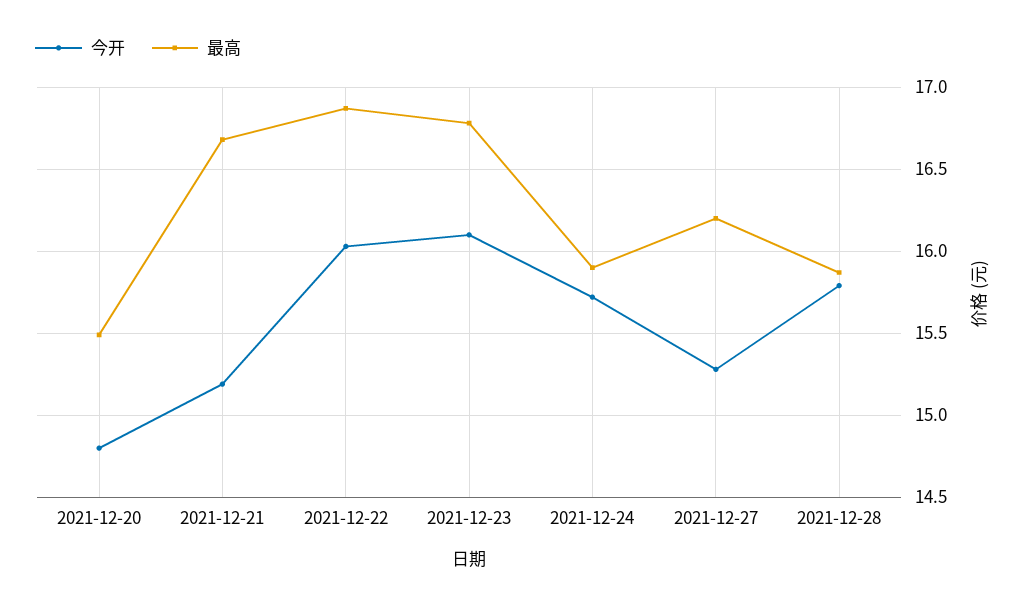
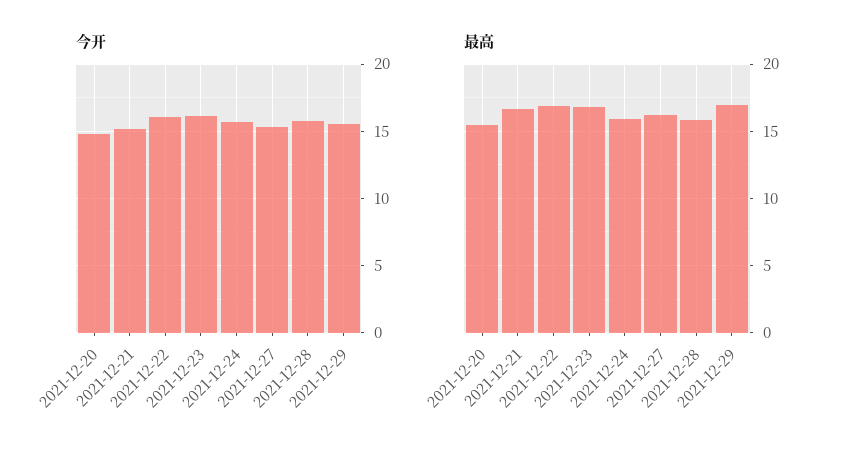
今开, 2021-12-29: none -> 15.5
最高, 2021-12-29: none -> 17

